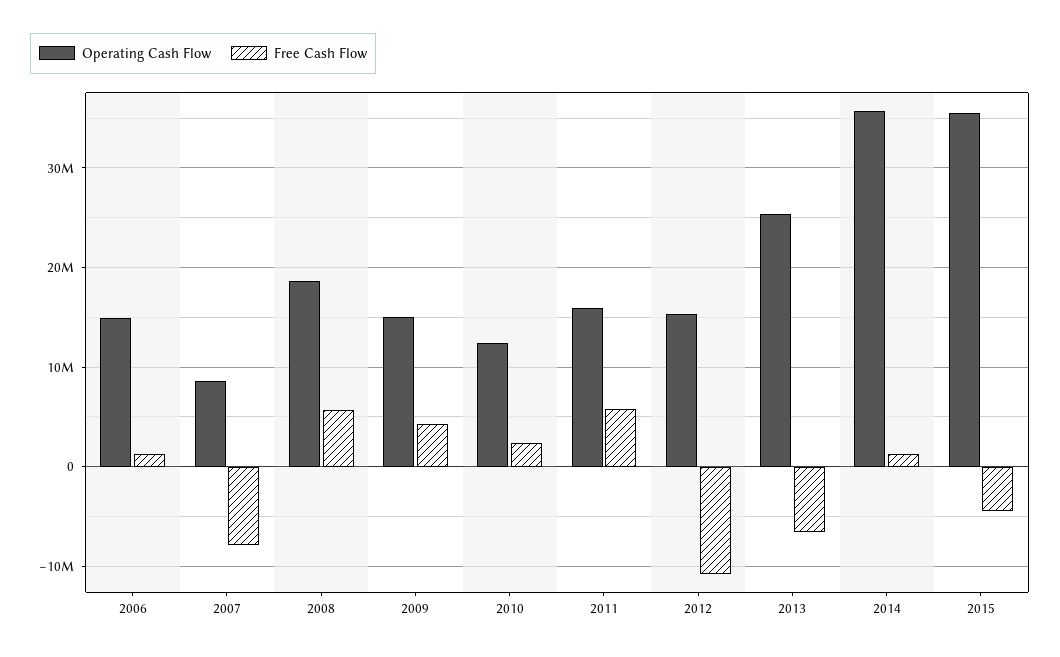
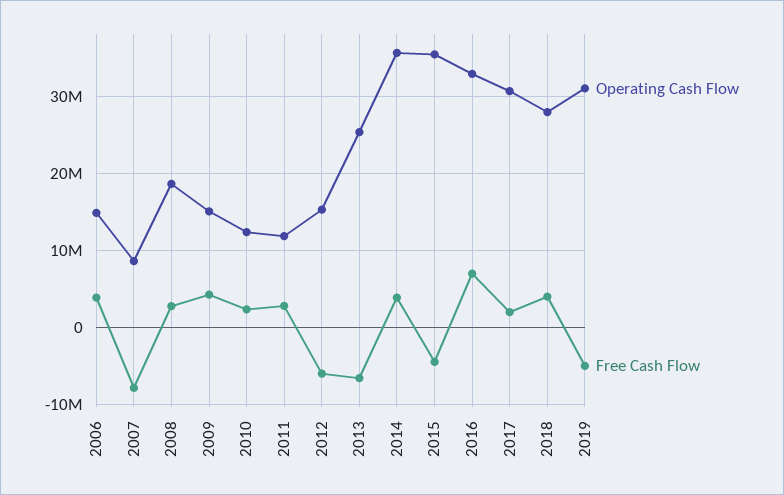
Free Cash Flow, 2006: 1000000 -> 4000000
Free Cash Flow, 2008: 6000000 -> 3000000
Operating Cash Flow, 2011: 16000000 -> 12000000
Free Cash Flow, 2011: 6000000 -> 3000000
Free Cash Flow, 2012: -11000000 -> -6000000
Free Cash Flow, 2014: 1000000 -> 4000000
Operating Cash Flow, 2016: none -> 33000000
Free Cash Flow, 2016: none -> 7000000
Operating Cash Flow, 2017: none -> 31000000
Free Cash Flow, 2017: none -> 2000000
Operating Cash Flow, 2018: none -> 28000000
Free Cash Flow, 2018: none -> 4000000
Operating Cash Flow, 2019: none -> 31000000
Free Cash Flow, 2019: none -> -5000000

